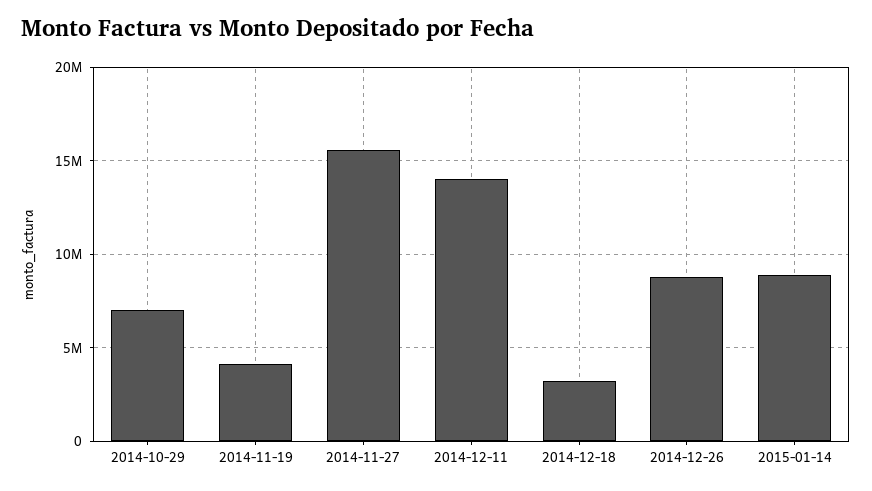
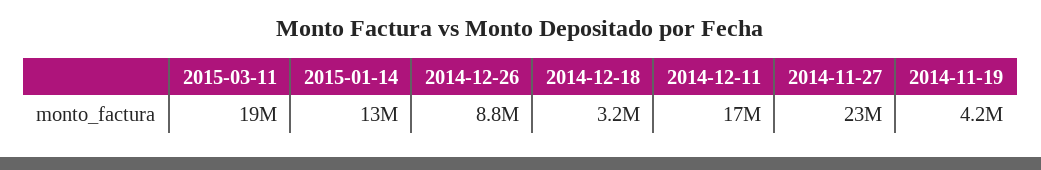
2014-10-29: 7000000 -> none
2014-11-27: 15500000 -> 23000000
2014-12-11: 14000000 -> 17000000
2015-01-14: 9000000 -> 13000000
2015-03-11: none -> 19000000

